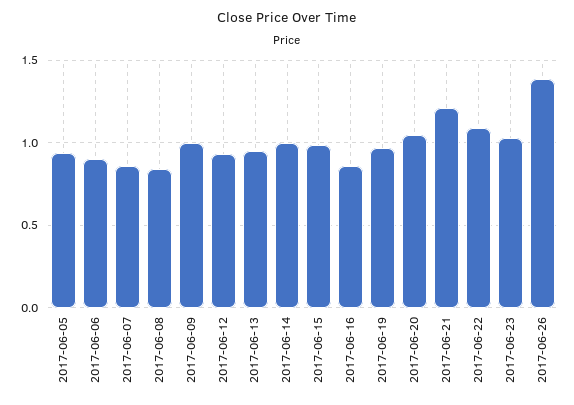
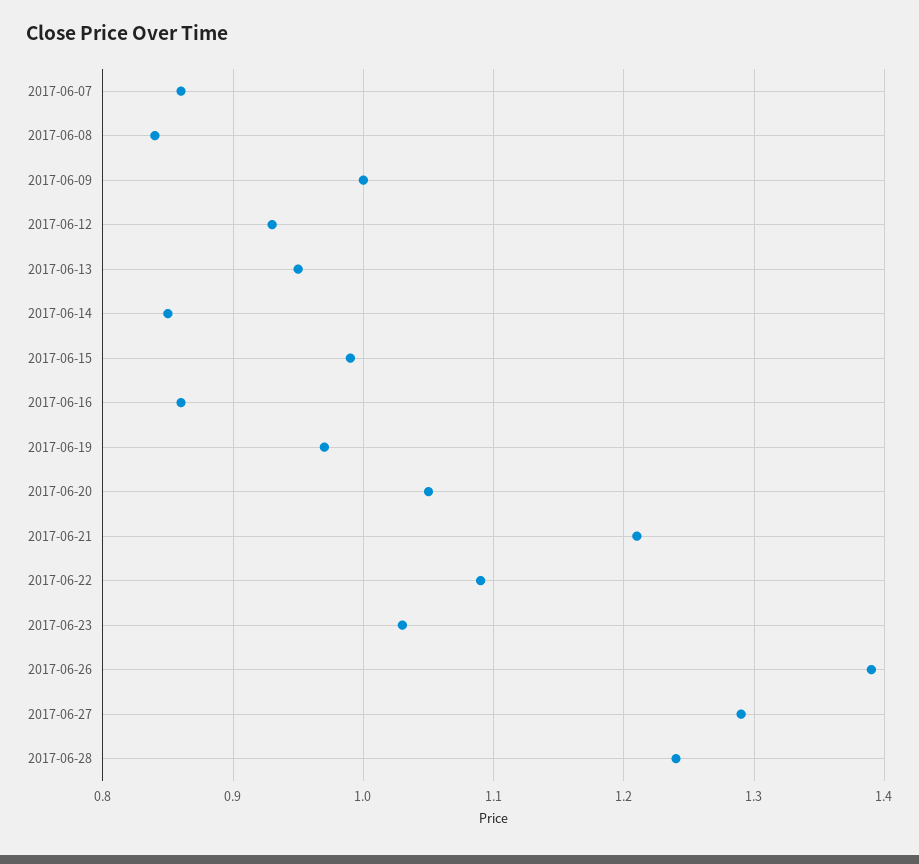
2017-06-05: 0.95 -> none
2017-06-06: 0.9 -> none
2017-06-14: 1 -> 0.85
2017-06-27: none -> 1.29
2017-06-28: none -> 1.24

